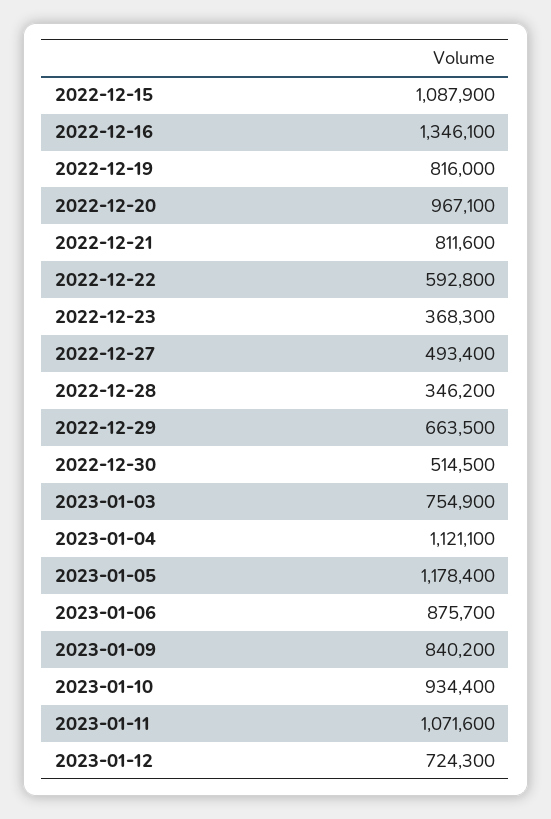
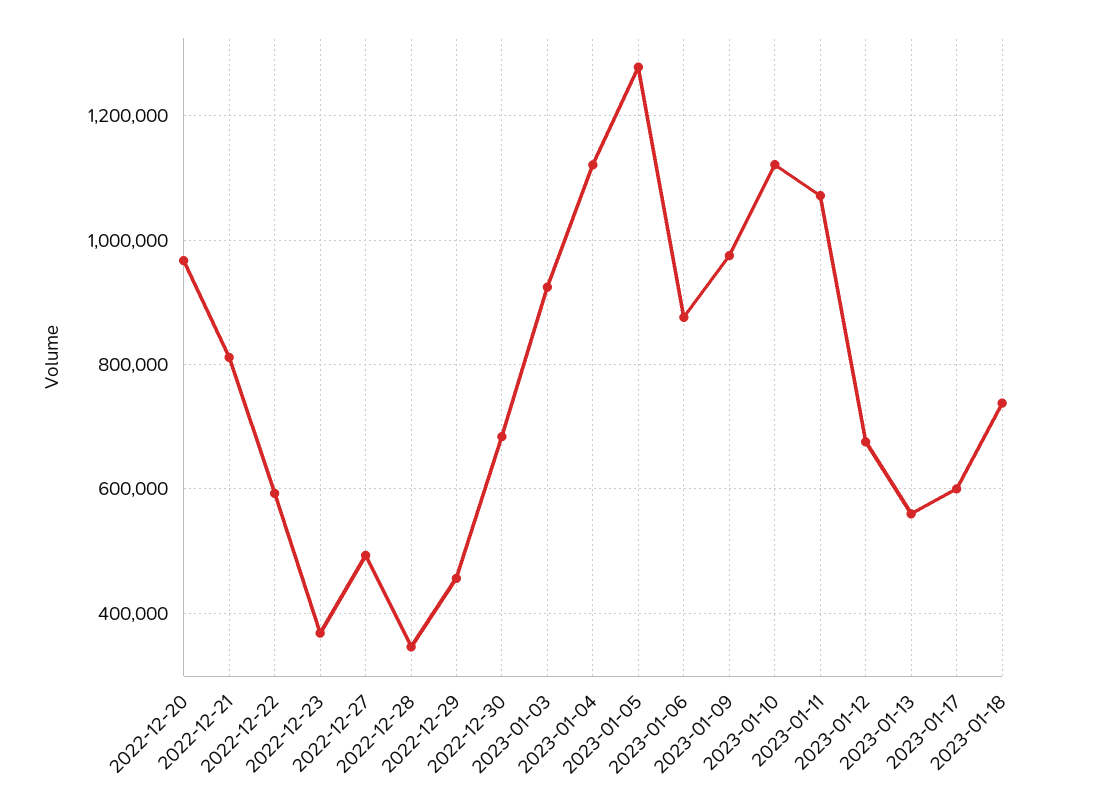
2022-12-15: 1087900 -> none
2022-12-16: 1346100 -> none
2022-12-19: 816000 -> none
2022-12-29: 663500 -> 460000
2022-12-30: 514500 -> 680000
2023-01-03: 754900 -> 920000
2023-01-05: 1178400 -> 1280000
2023-01-09: 840200 -> 980000
2023-01-10: 934400 -> 1120000
2023-01-12: 724300 -> 680000
2023-01-13: none -> 560000
2023-01-17: none -> 600000
2023-01-18: none -> 740000

